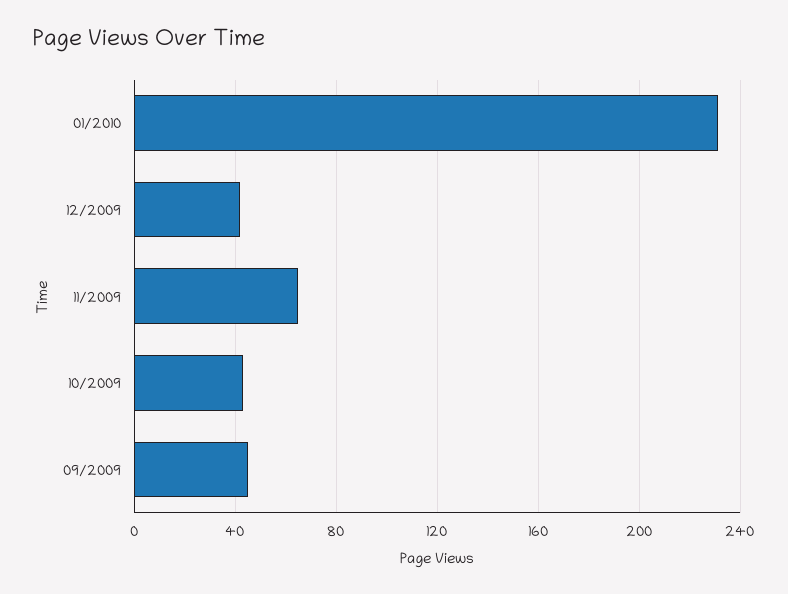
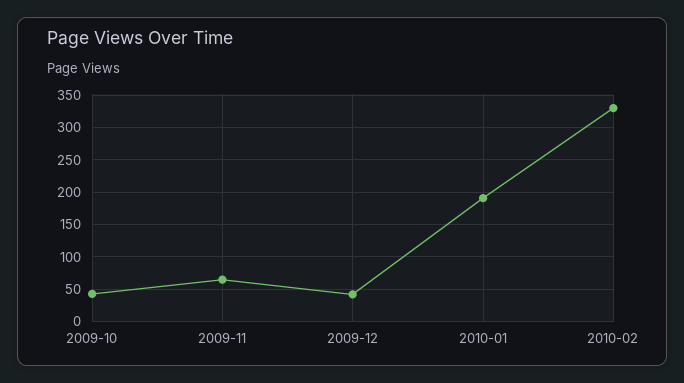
01/2010: 230 -> 190
09/2009: 45 -> none
2010-02: none -> 330

